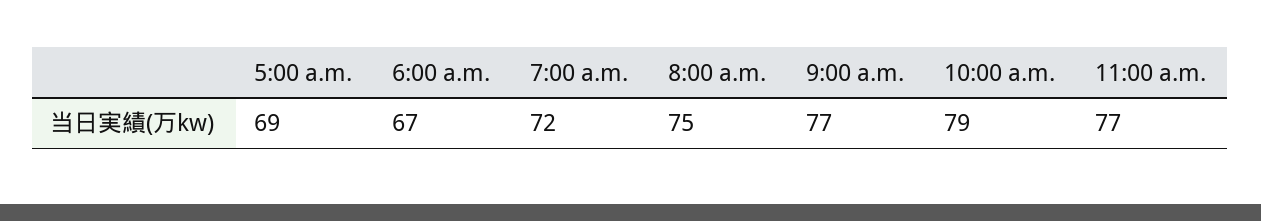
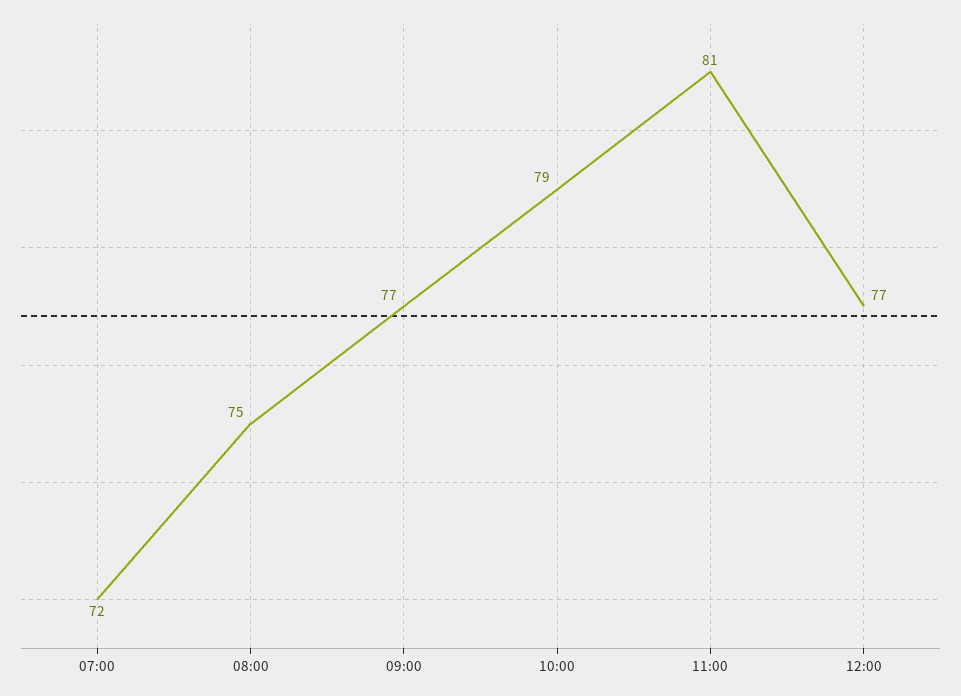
5:00 a.m.: 69 -> none
6:00 a.m.: 67 -> none
11:00 a.m.: 77 -> 81
12:00: none -> 77

